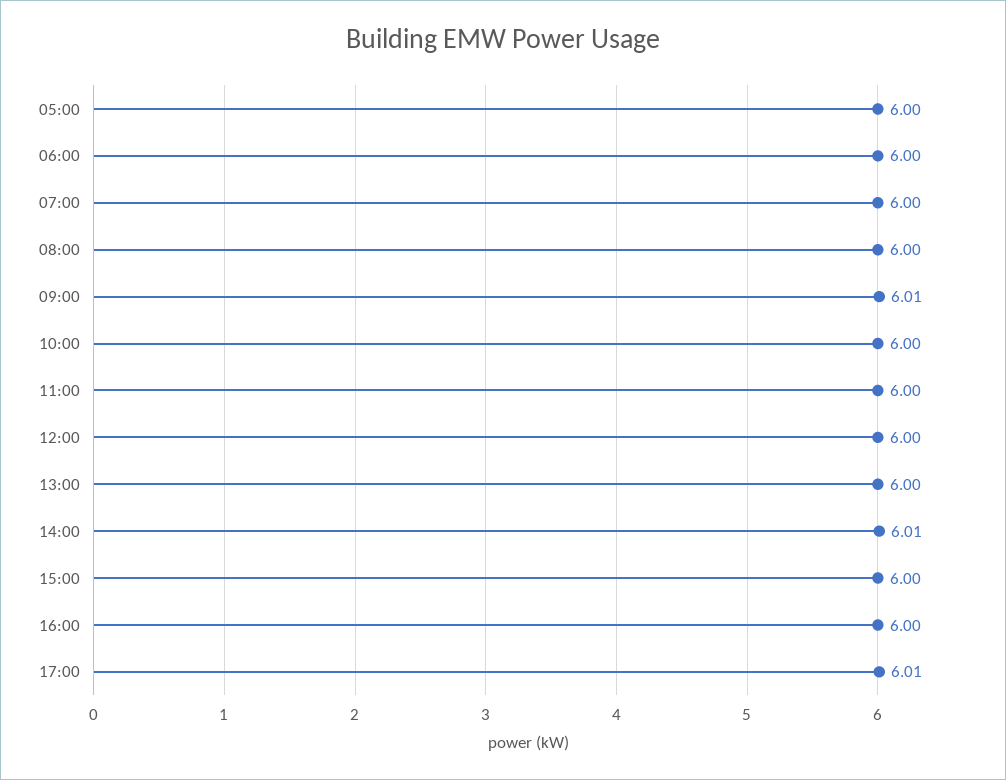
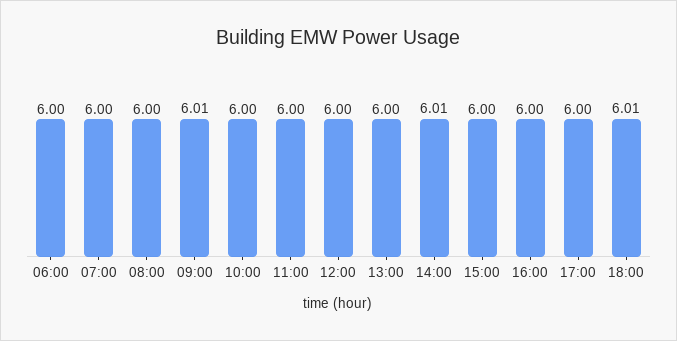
05:00: 6 -> none
17:00: 6.01 -> 6
18:00: none -> 6.01

